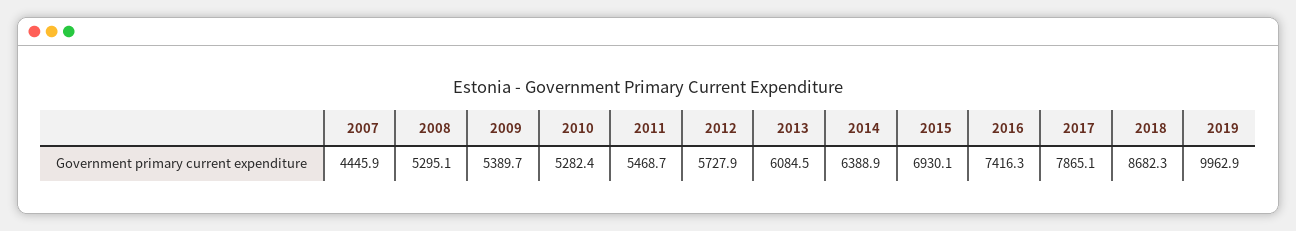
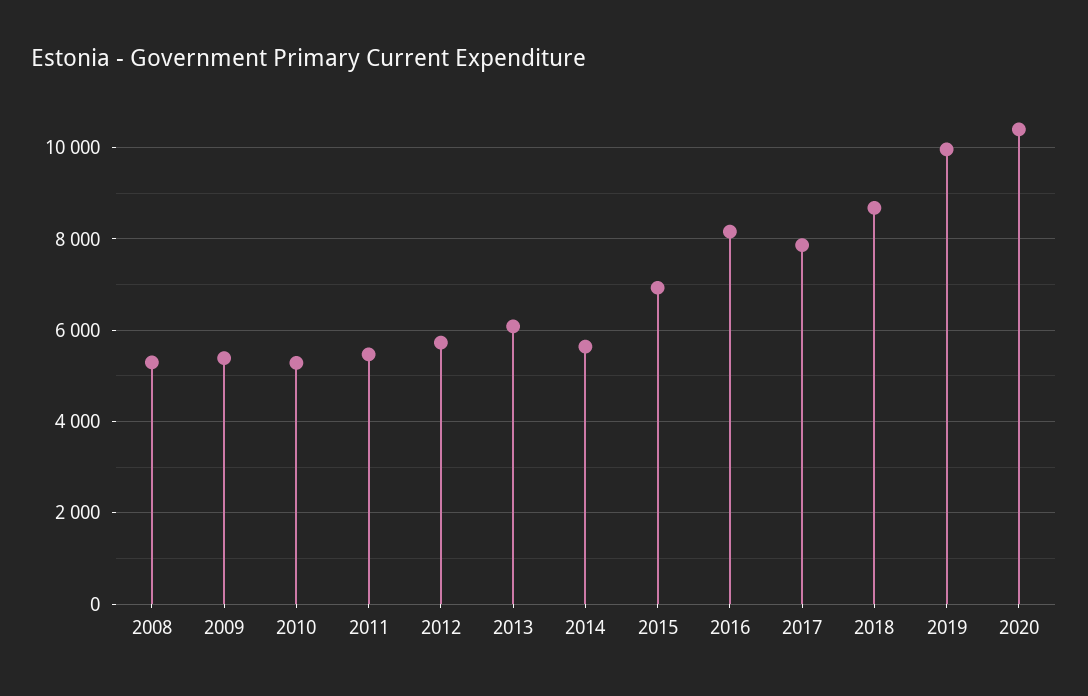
2007: 4445.9 -> none
2014: 6388.9 -> 5600
2016: 7416.3 -> 8200
2020: none -> 10400

